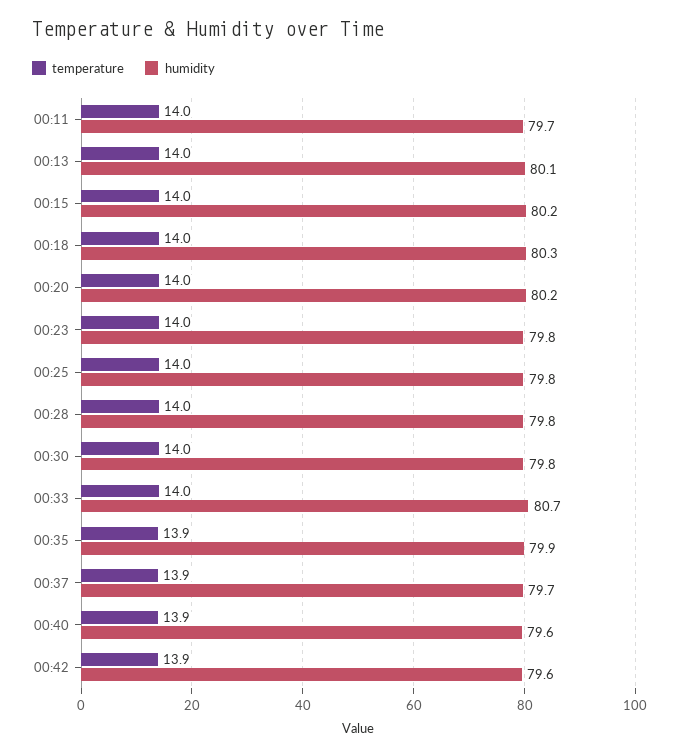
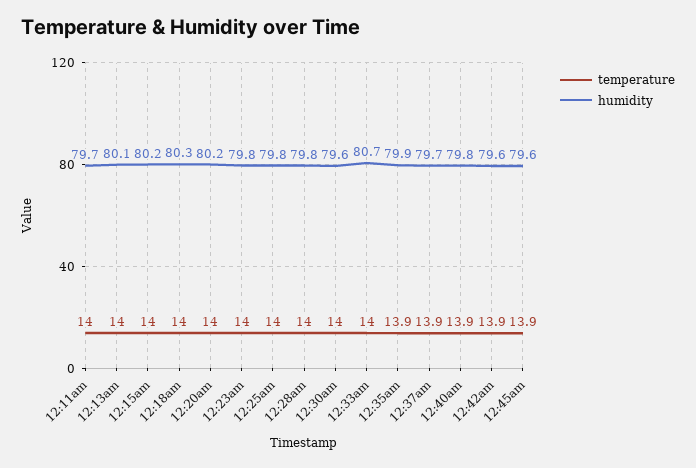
humidity, 00:30: 79.8 -> 79.6
humidity, 00:40: 79.6 -> 79.8
temperature, 12:45am: none -> 13.9
humidity, 12:45am: none -> 79.6

